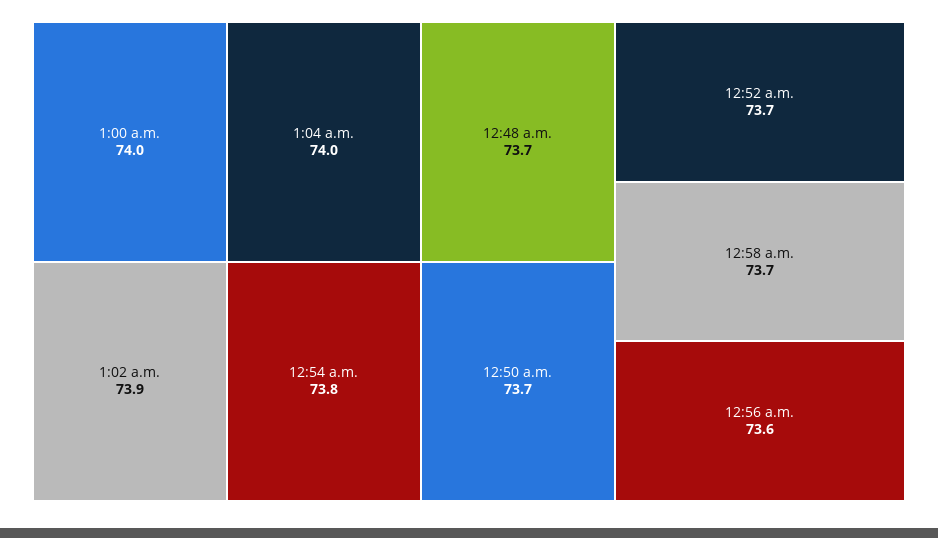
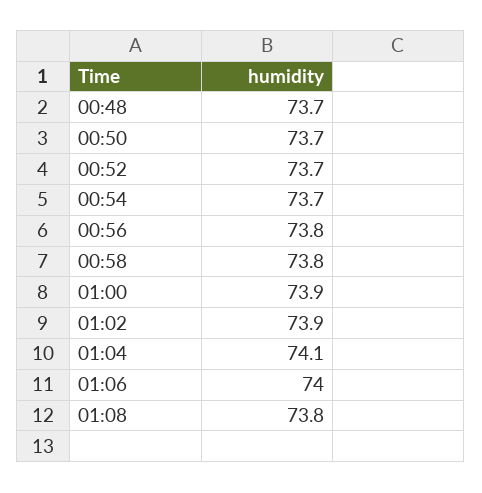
1:00 a.m.: 74 -> 73.9
1:04 a.m.: 74 -> 74.1
12:54 a.m.: 73.8 -> 73.7
12:58 a.m.: 73.7 -> 73.8
12:56 a.m.: 73.6 -> 73.8
01:06: none -> 74
01:08: none -> 73.8

